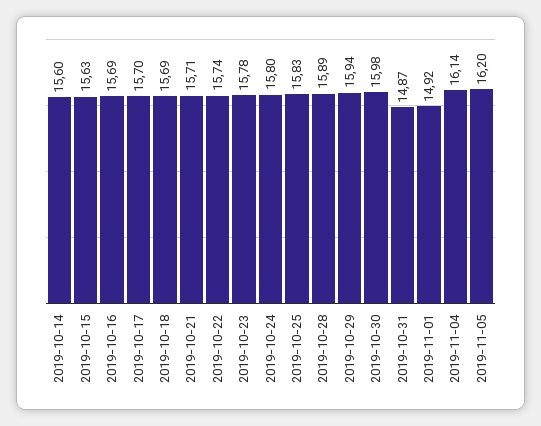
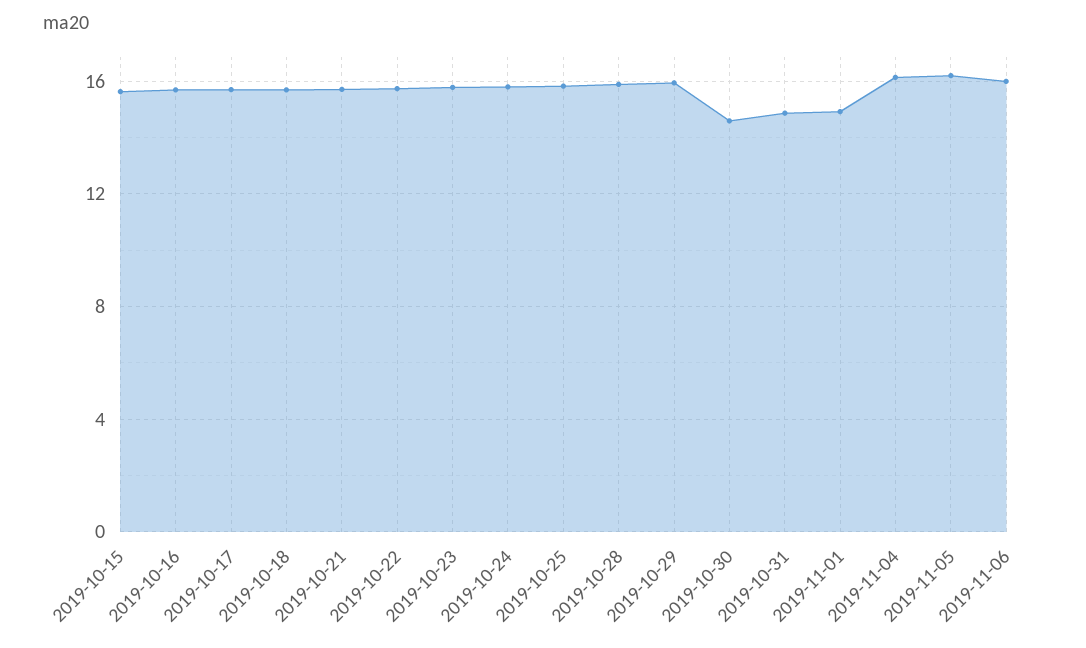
2019-10-14: 15.6 -> none
2019-10-30: 15.98 -> 14.5
2019-11-06: none -> 16

